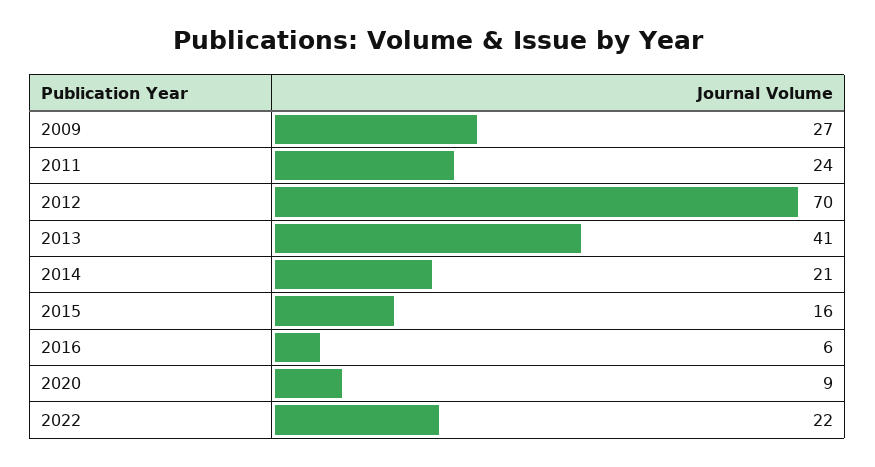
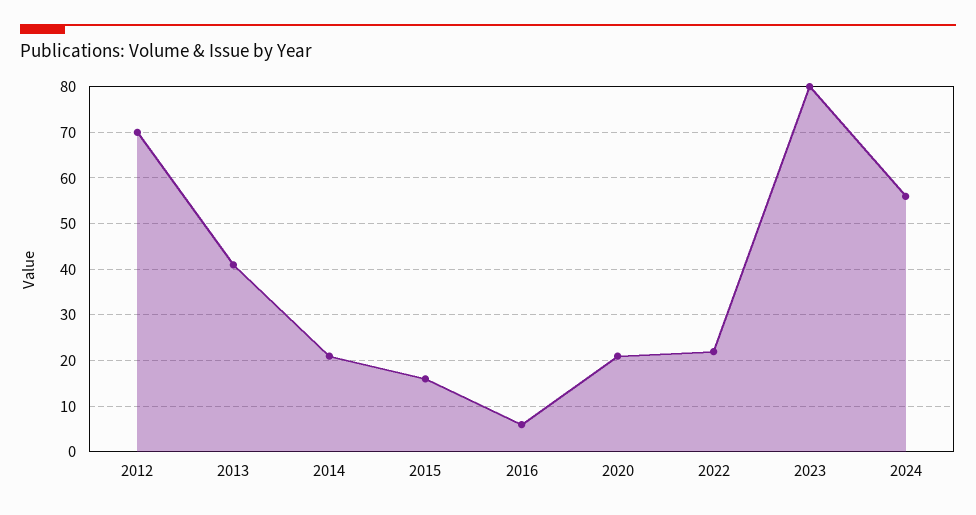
2009: 27 -> none
2011: 24 -> none
2020: 9 -> 20
2023: none -> 80
2024: none -> 55

